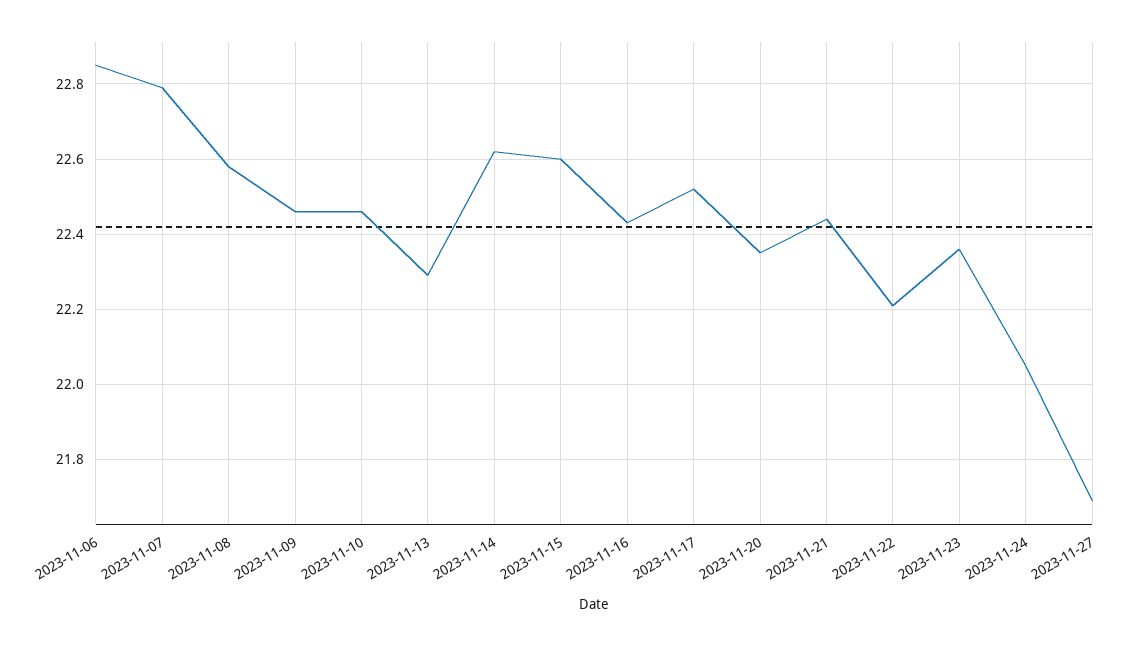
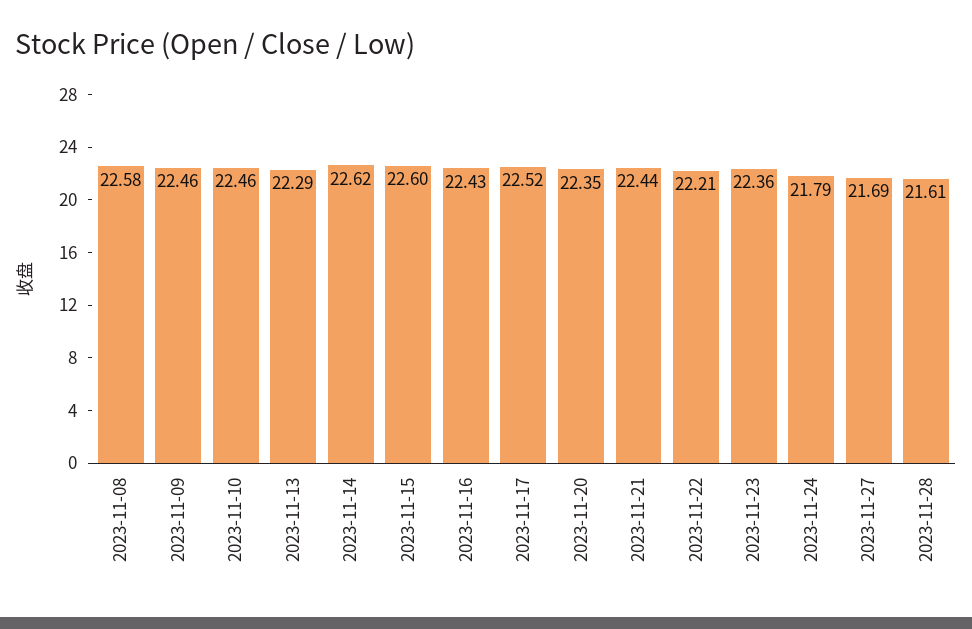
2023-11-06: 22.85 -> none
2023-11-07: 22.8 -> none
2023-11-24: 22.05 -> 21.79
2023-11-28: none -> 21.61

